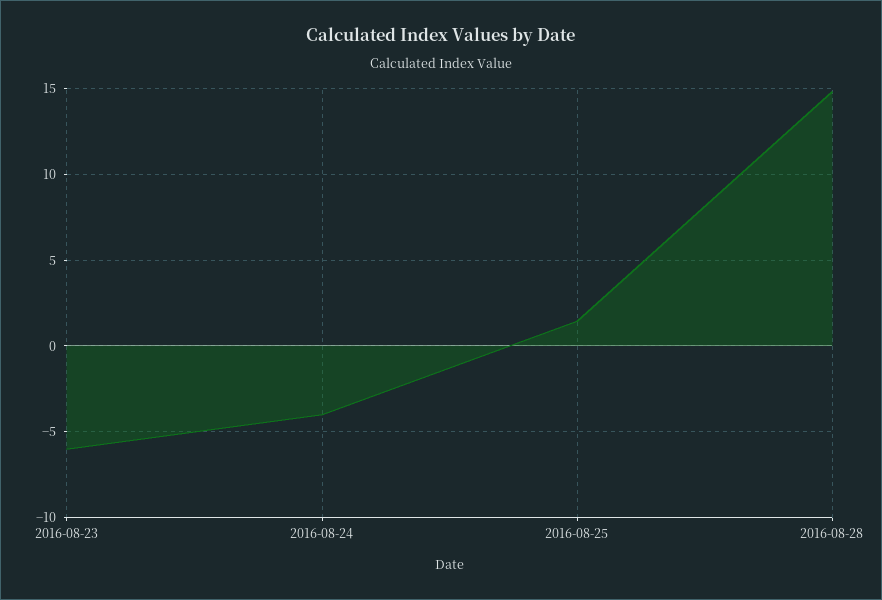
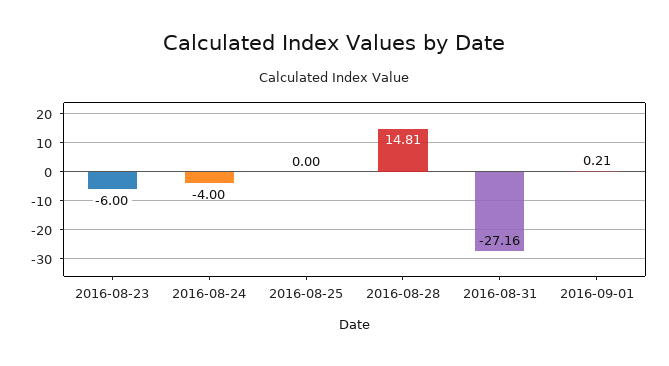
2016-08-25: 1.5 -> 0
2016-08-31: none -> -27.16
2016-09-01: none -> 0.21

